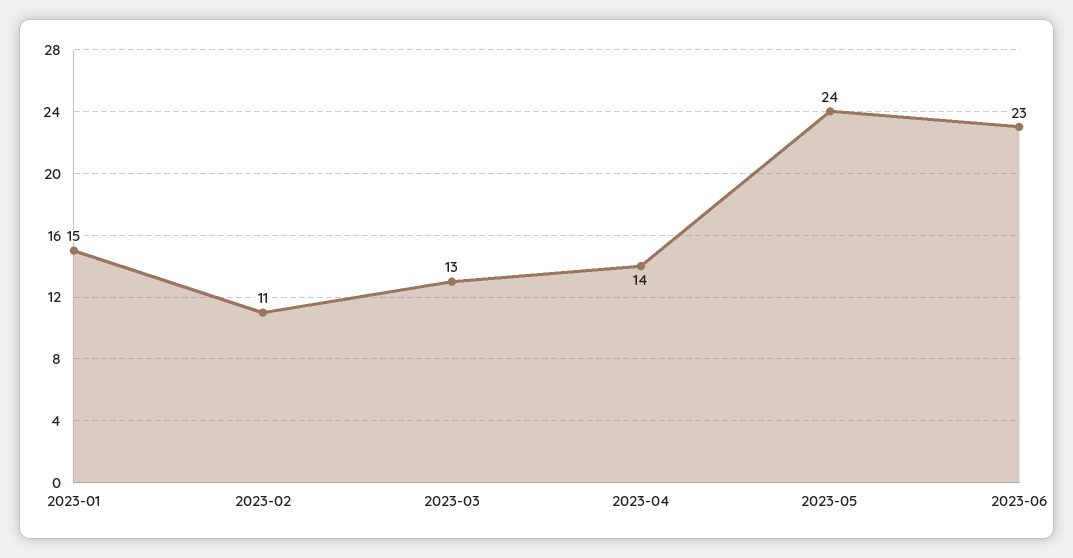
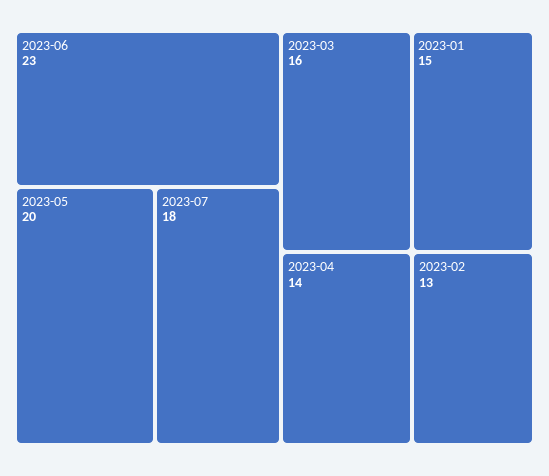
2023-02: 11 -> 13
2023-03: 13 -> 16
2023-05: 24 -> 20
2023-07: none -> 18

